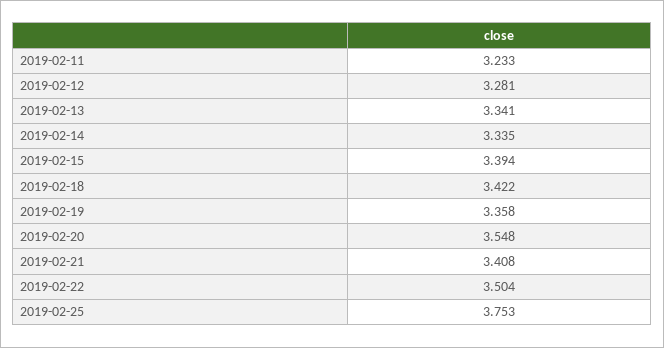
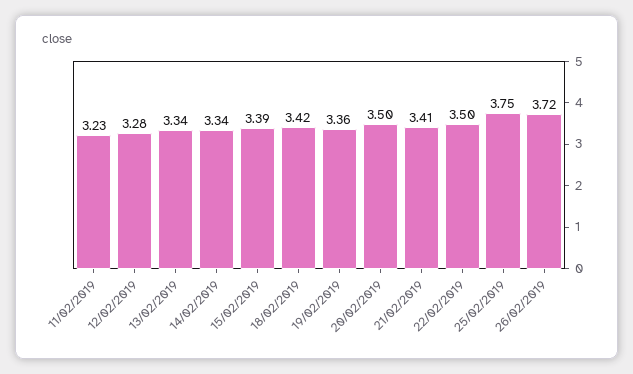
2019-02-20: 3.548 -> 3.5
26/02/2019: none -> 3.72

